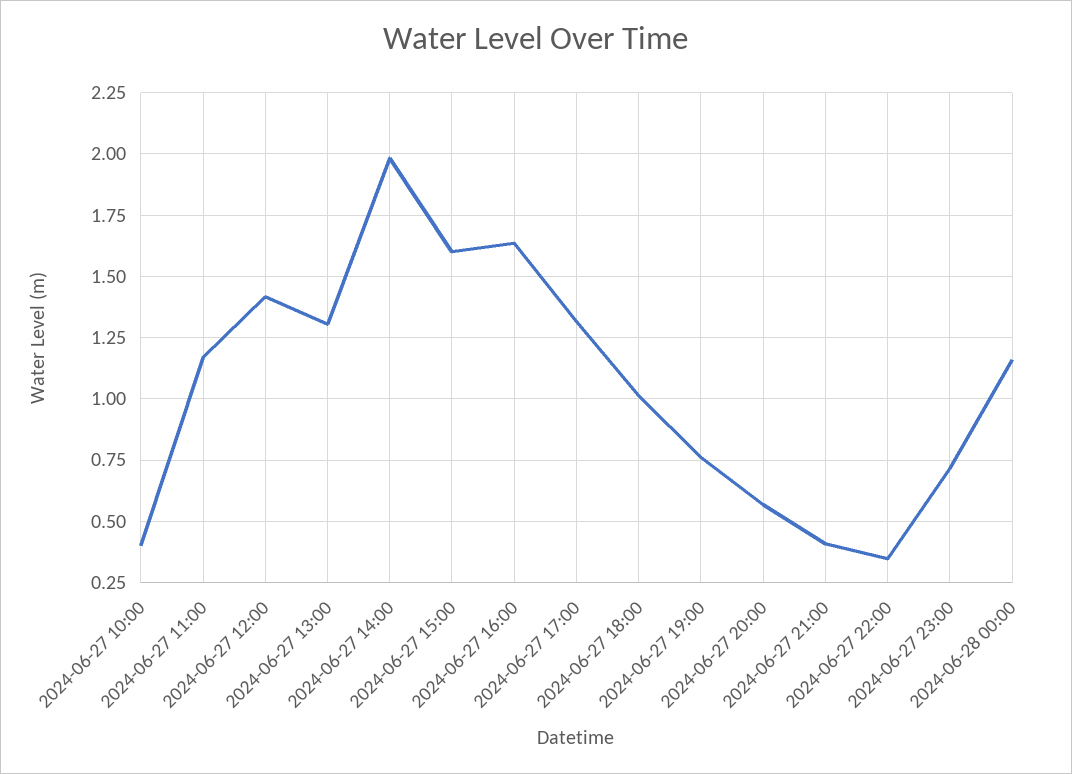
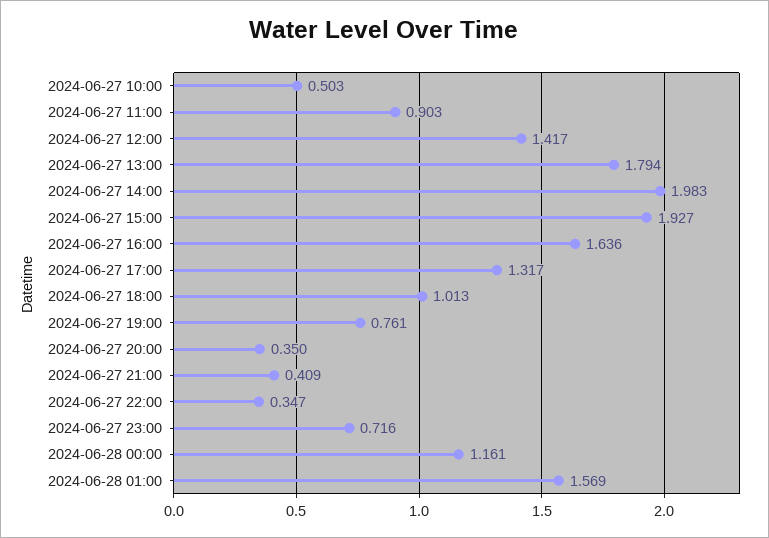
2024-06-27 10:00: 0.4 -> 0.503
2024-06-27 11:00: 1.175 -> 0.903
2024-06-27 13:00: 1.3 -> 1.794
2024-06-27 15:00: 1.6 -> 1.927
2024-06-27 20:00: 0.575 -> 0.35
2024-06-28 01:00: none -> 1.569

